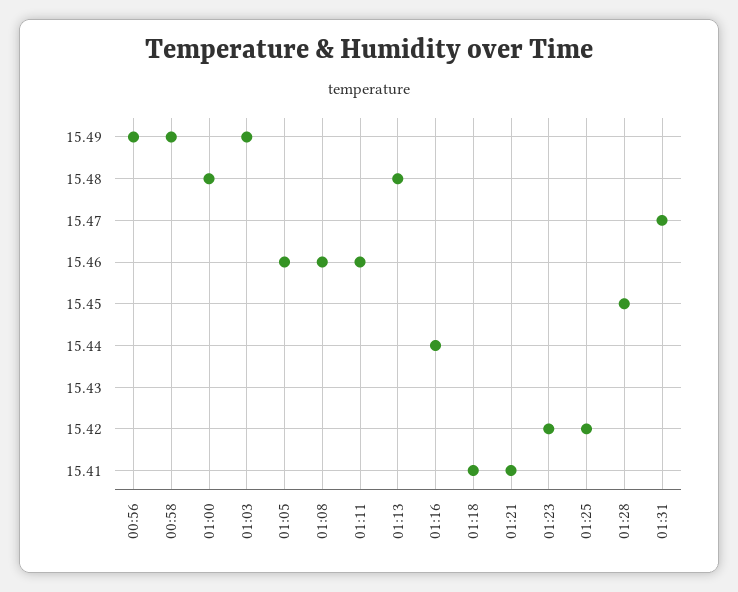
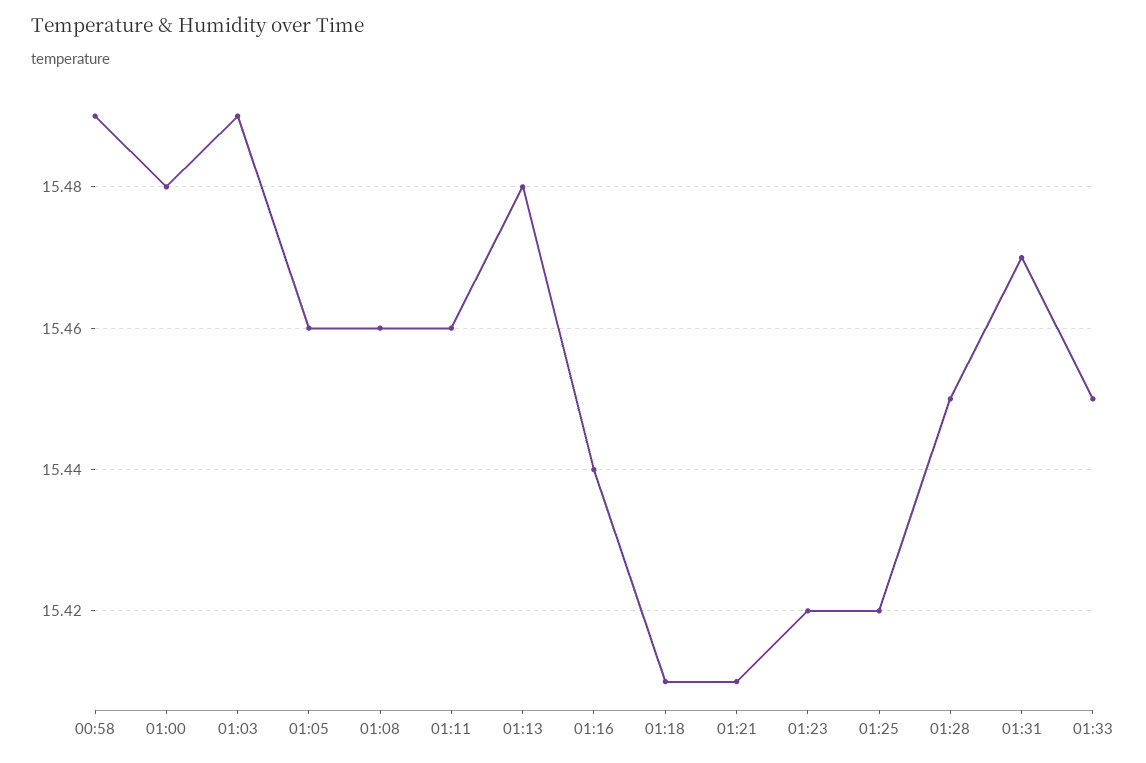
00:56: 15.49 -> none
01:33: none -> 15.45

